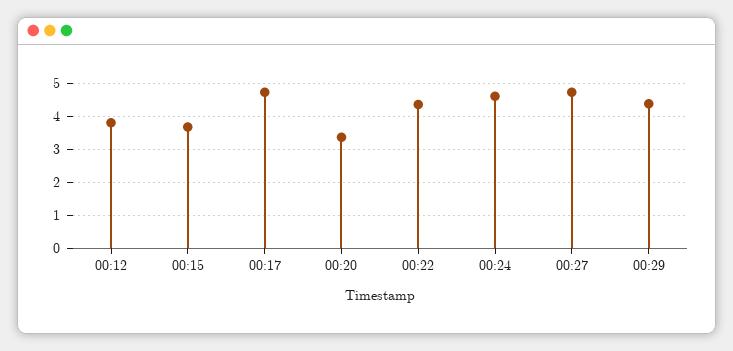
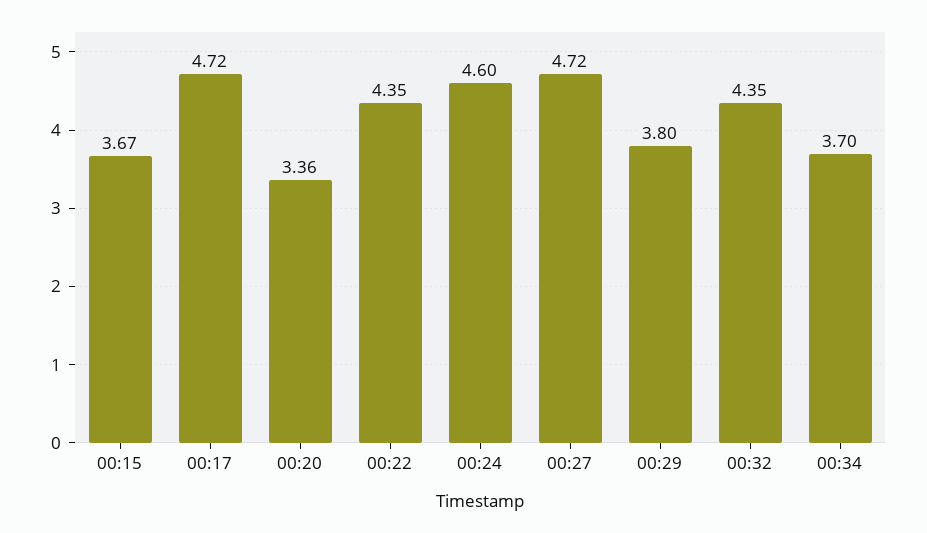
00:12: 3.8 -> none
00:29: 4.4 -> 3.8
00:32: none -> 4.35
00:34: none -> 3.7

